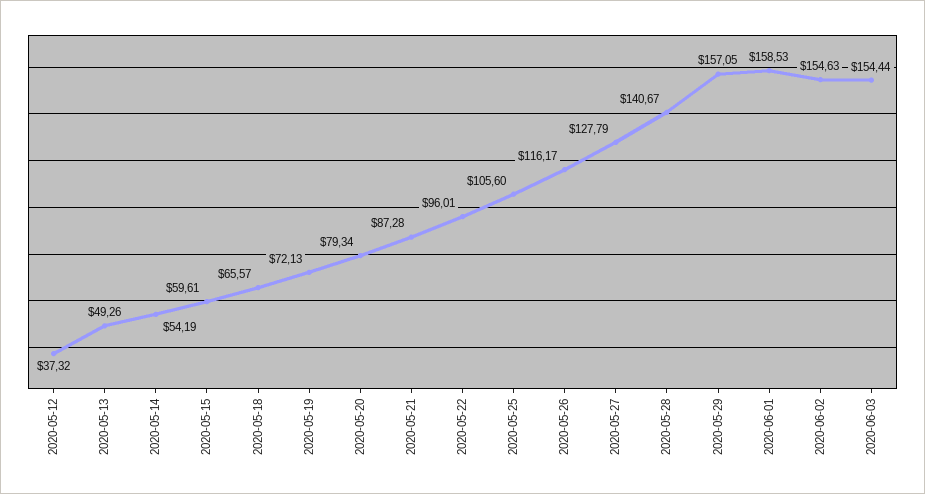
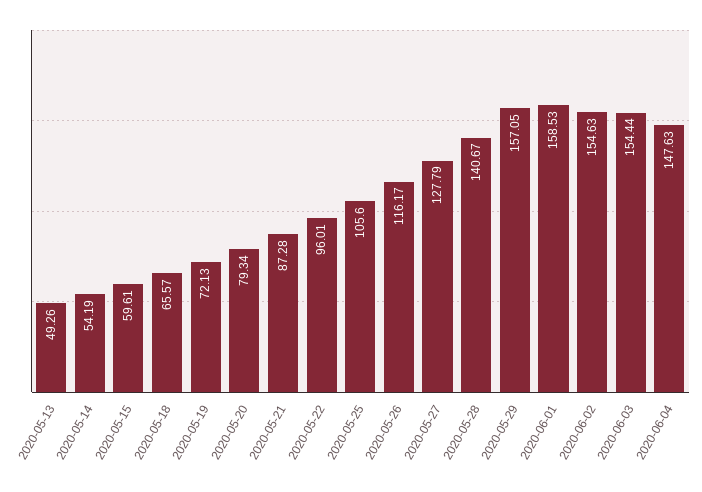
2020-05-12: 37.32 -> none
2020-06-04: none -> 147.63

